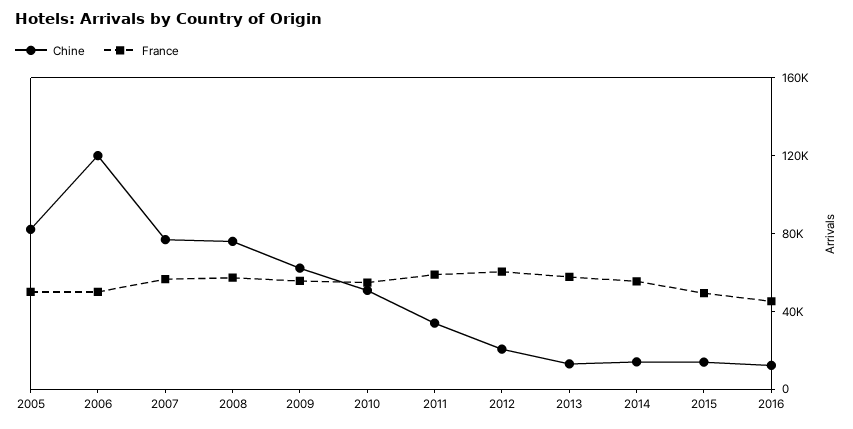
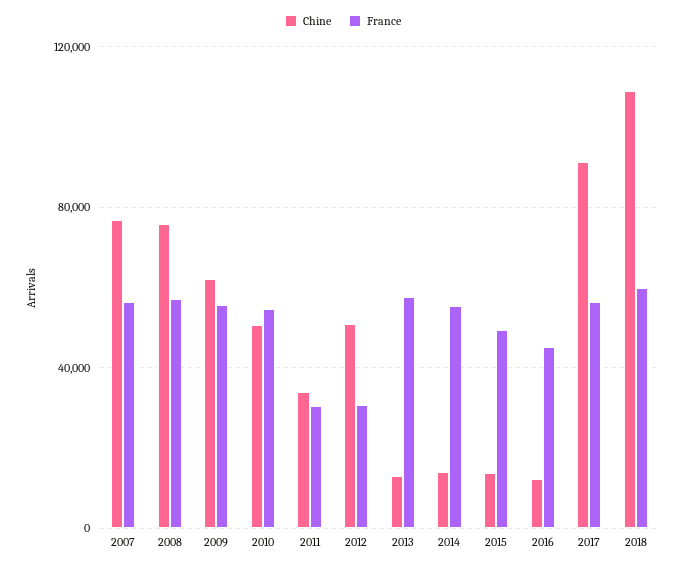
Chine, 2005: 80000 -> none
France, 2005: 50000 -> none
Chine, 2006: 120000 -> none
France, 2006: 50000 -> none
France, 2011: 60000 -> 30000
Chine, 2012: 20000 -> 50000
France, 2012: 60000 -> 30000
Chine, 2017: none -> 90000
France, 2017: none -> 55000
Chine, 2018: none -> 110000
France, 2018: none -> 60000

